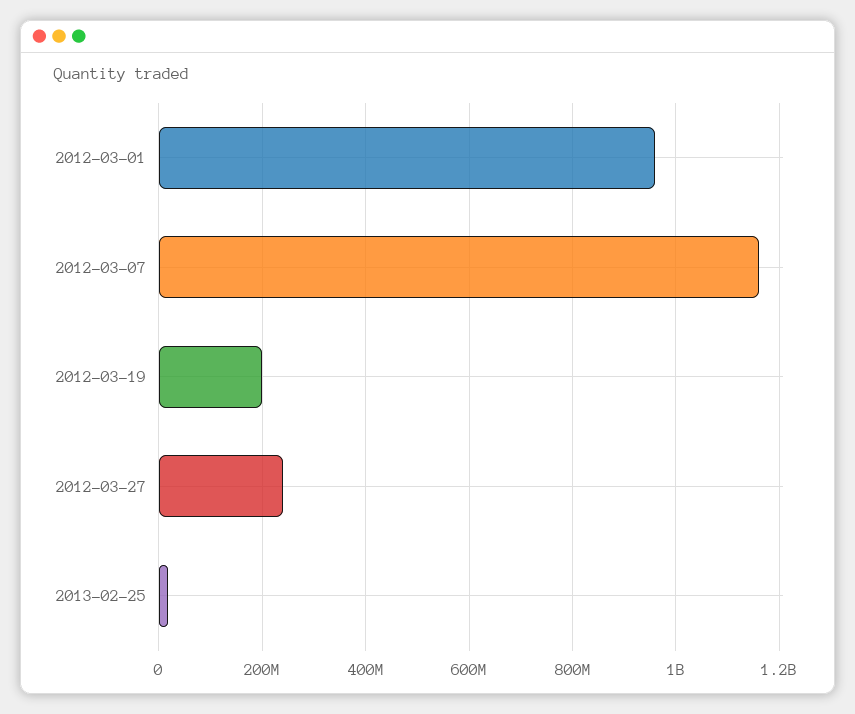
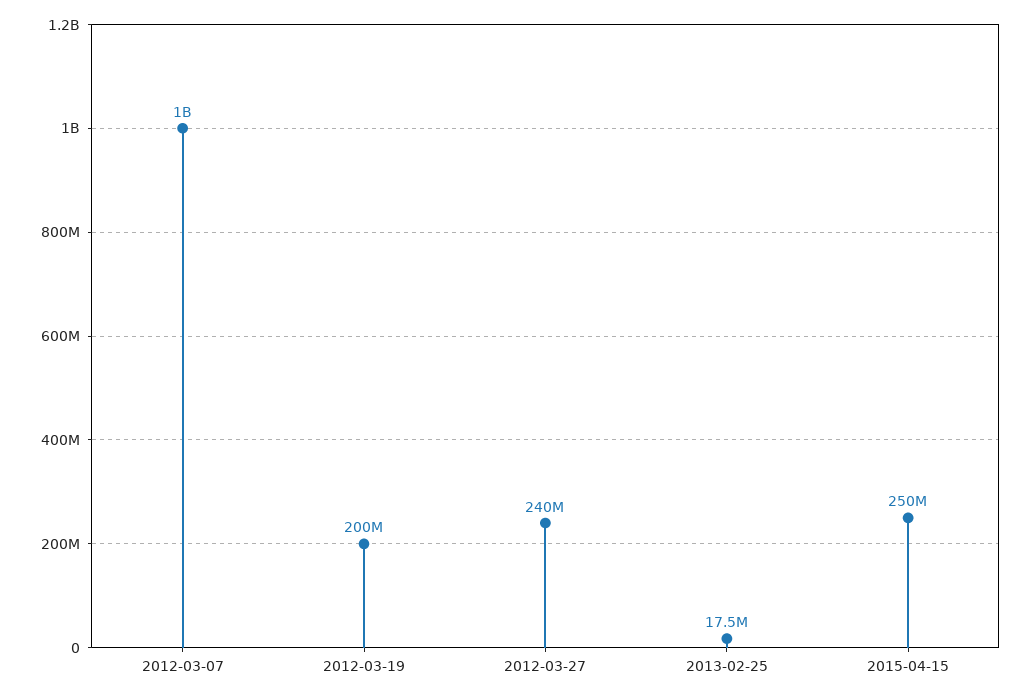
2012-03-01: 960000000 -> none
2012-03-07: 1160000000 -> 1000000000
2015-04-15: none -> 250000000

